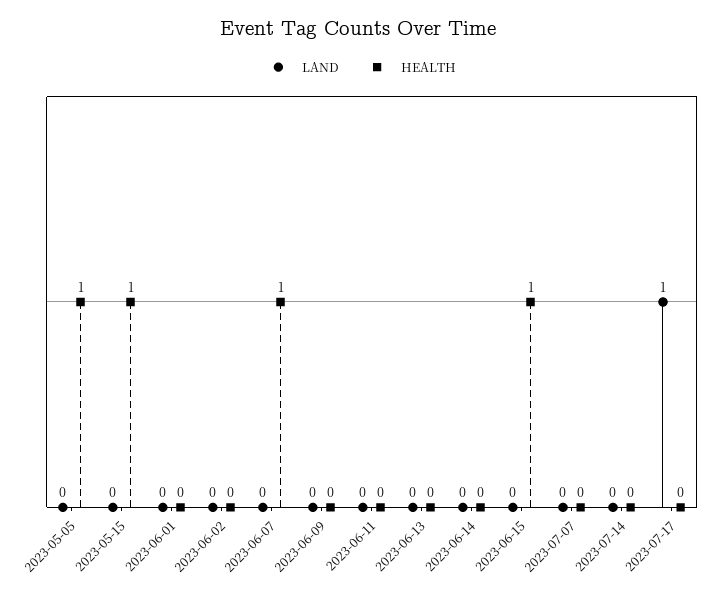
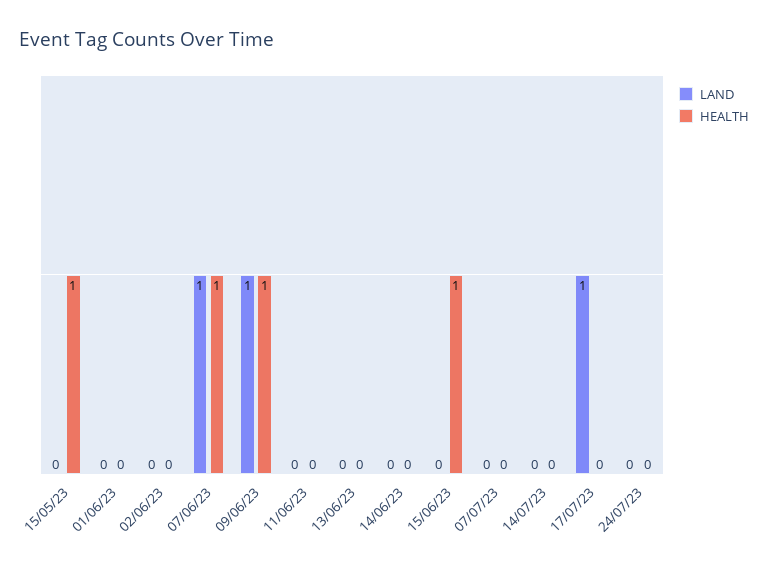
LAND, 2023-05-05: 0 -> none
HEALTH, 2023-05-05: 1 -> none
LAND, 2023-06-07: 0 -> 1
LAND, 2023-06-09: 0 -> 1
HEALTH, 2023-06-09: 0 -> 1
LAND, 24/07/23: none -> 0
HEALTH, 24/07/23: none -> 0

